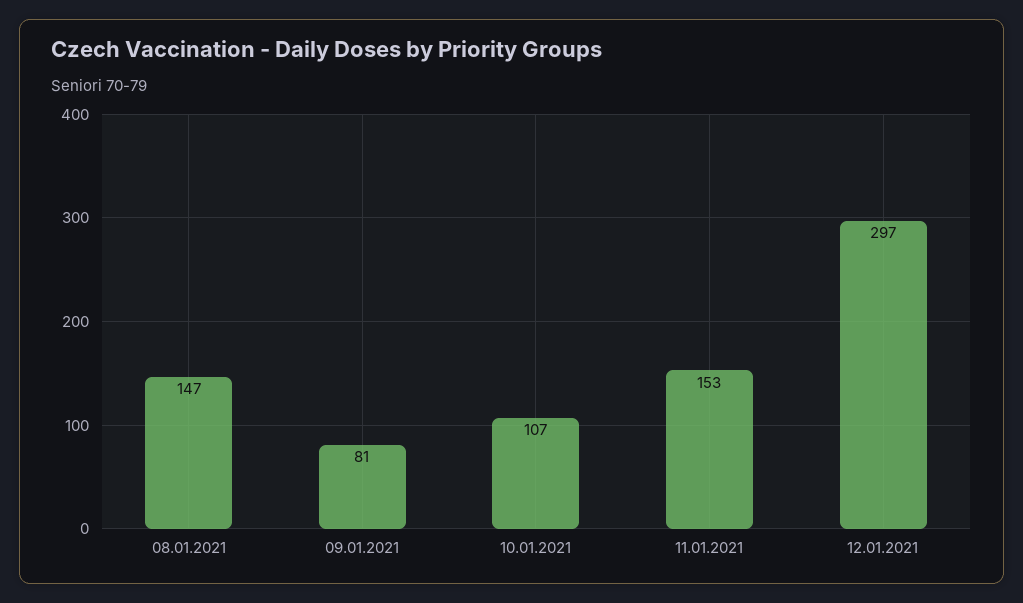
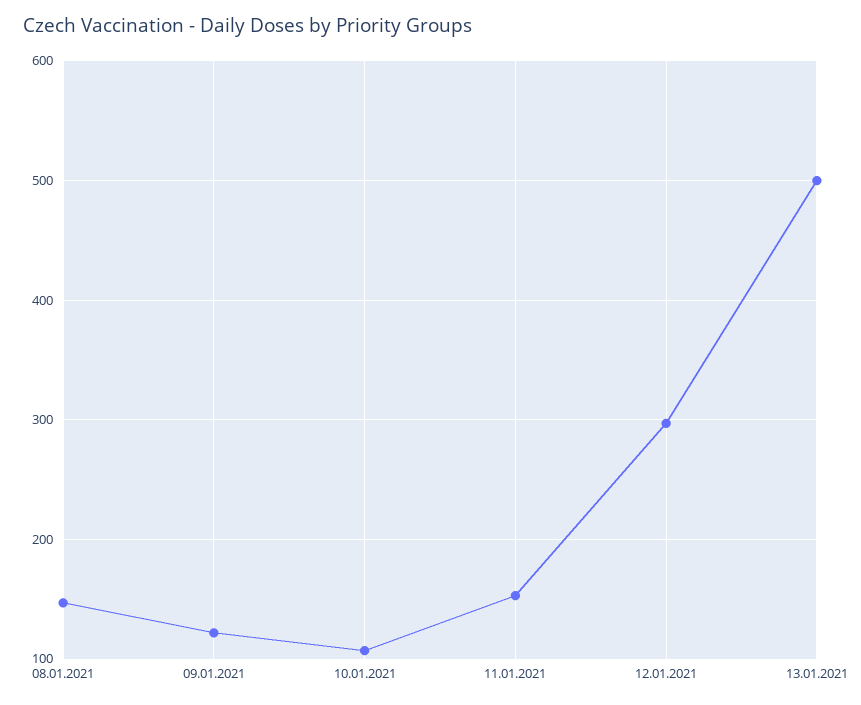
09.01.2021: 81 -> 120
13.01.2021: none -> 500

